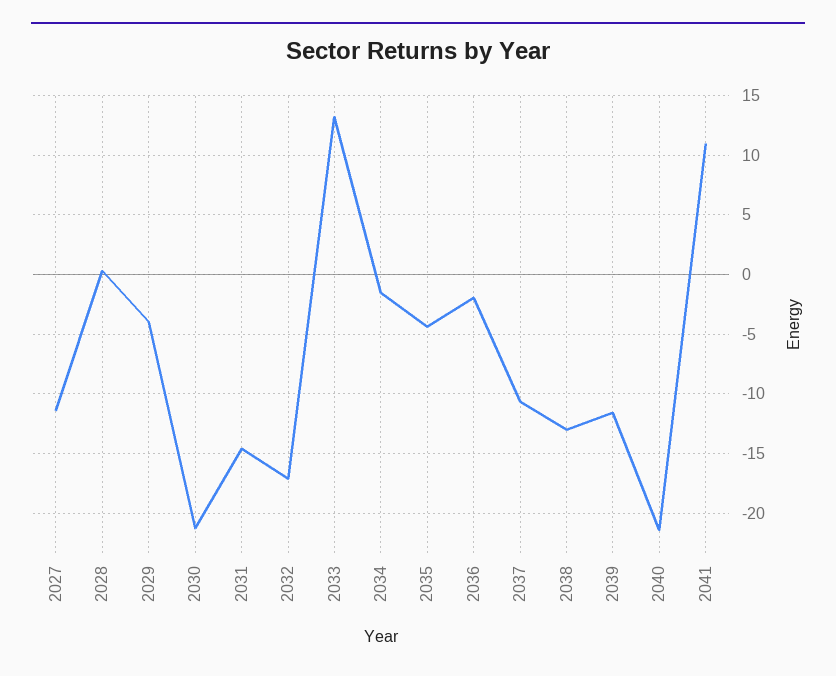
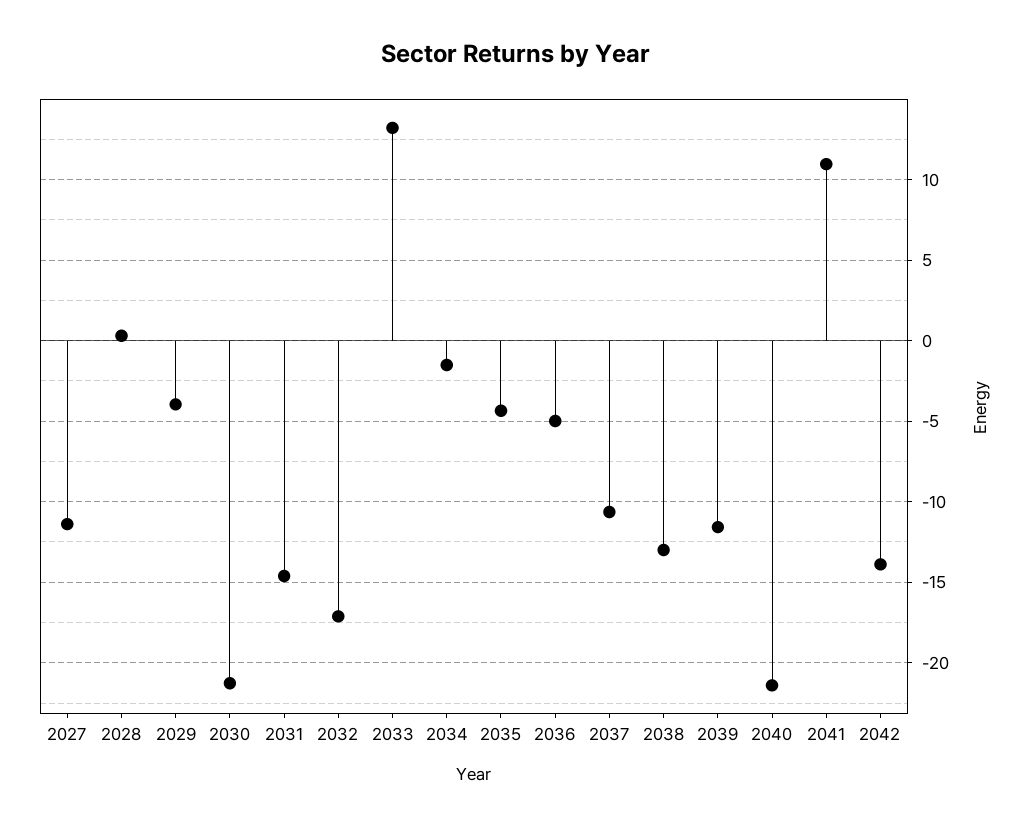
2036: -2 -> -5
2042: none -> -14

